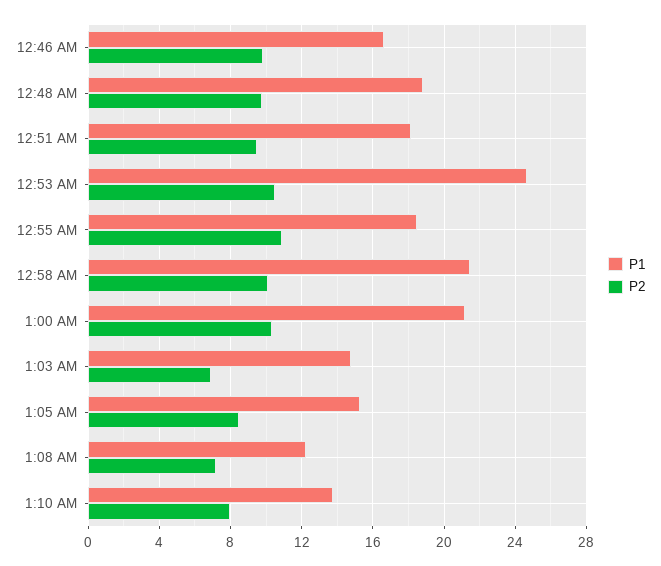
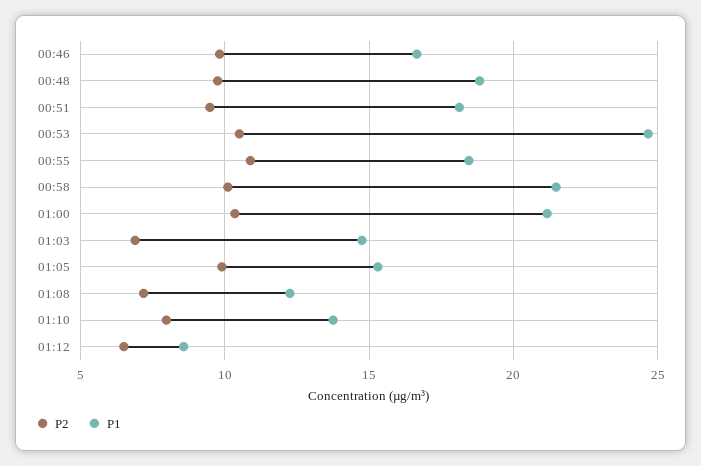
P2, 1:05 AM: 8.5 -> 10
P2, 01:12: none -> 6.5
P1, 01:12: none -> 8.5

